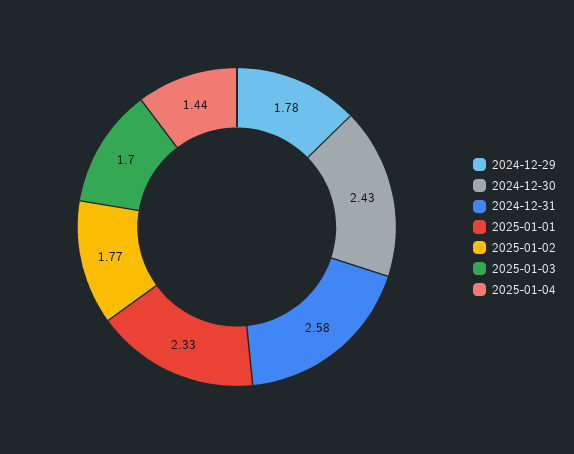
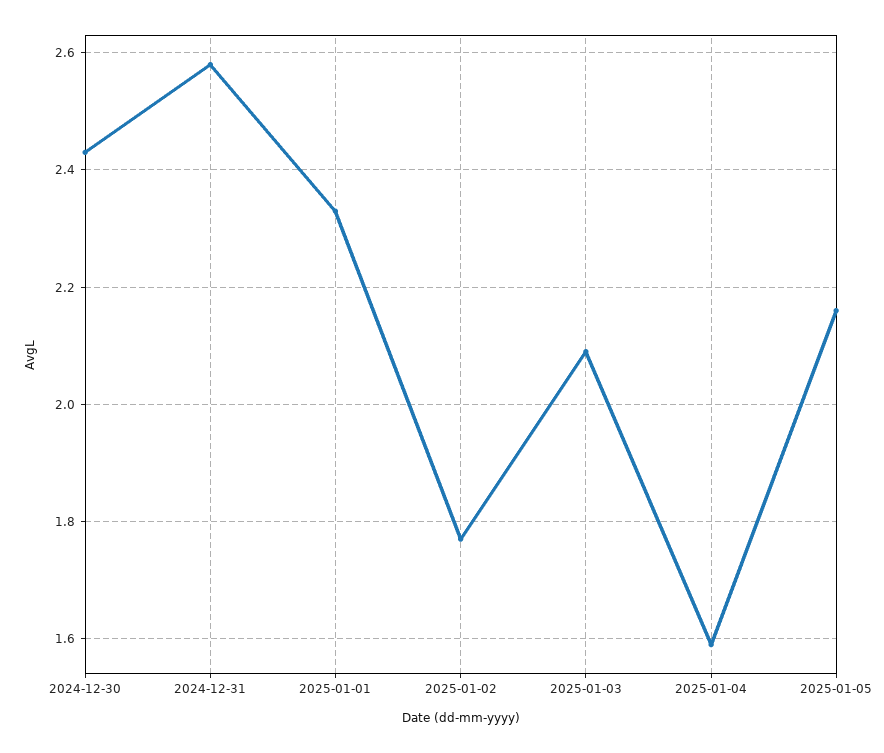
2024-12-29: 1.78 -> none
2025-01-03: 1.7 -> 2.1
2025-01-04: 1.44 -> 1.6
2025-01-05: none -> 2.15

